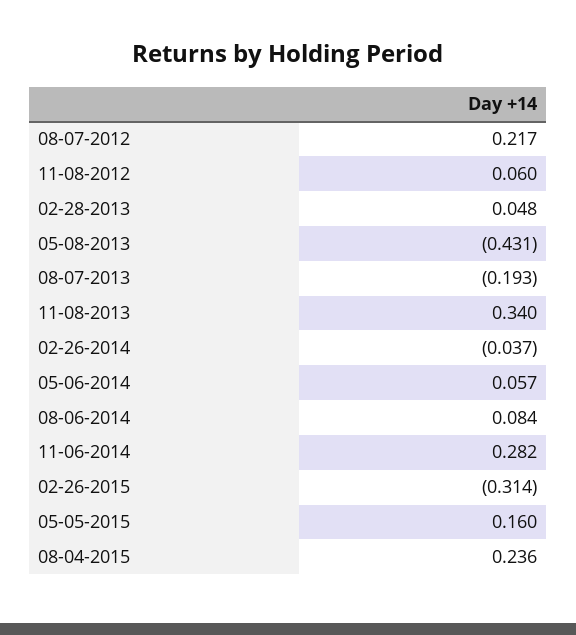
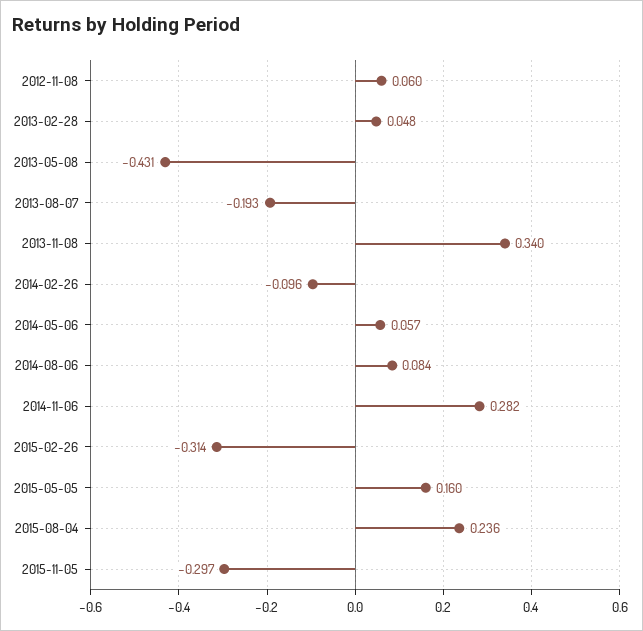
08-07-2012: 0.217 -> none
02-26-2014: -0.037 -> -0.096
2015-11-05: none -> -0.297

